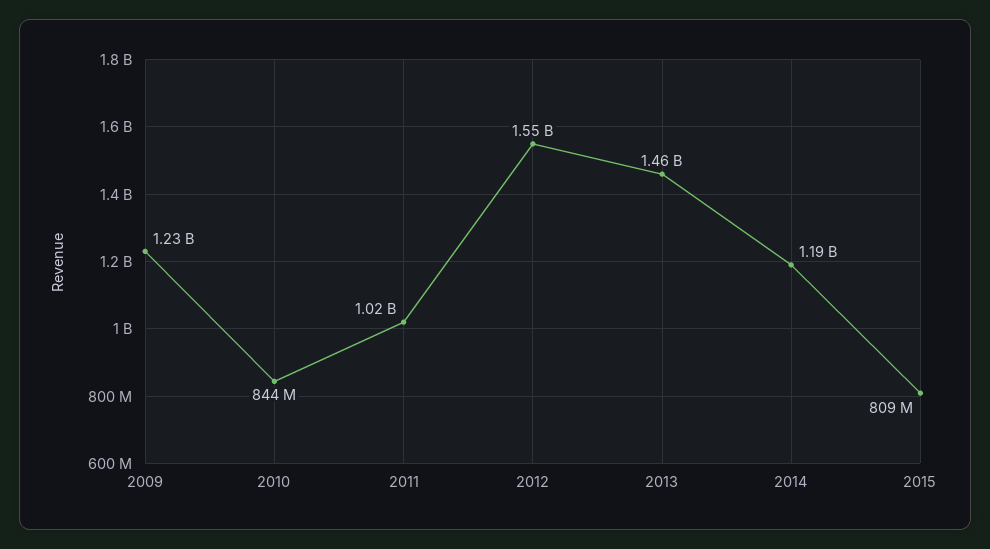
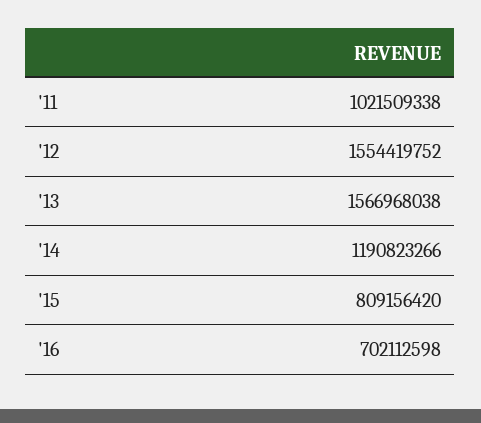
2009: 1230000000 -> none
2010: 844000000 -> none
2013: 1460000000 -> 1566968038
'16: none -> 702112598

